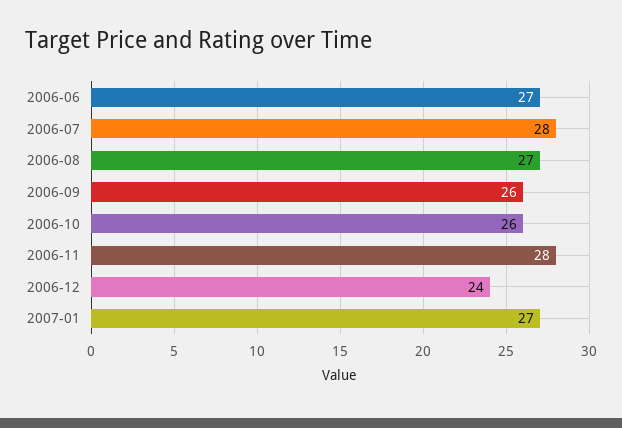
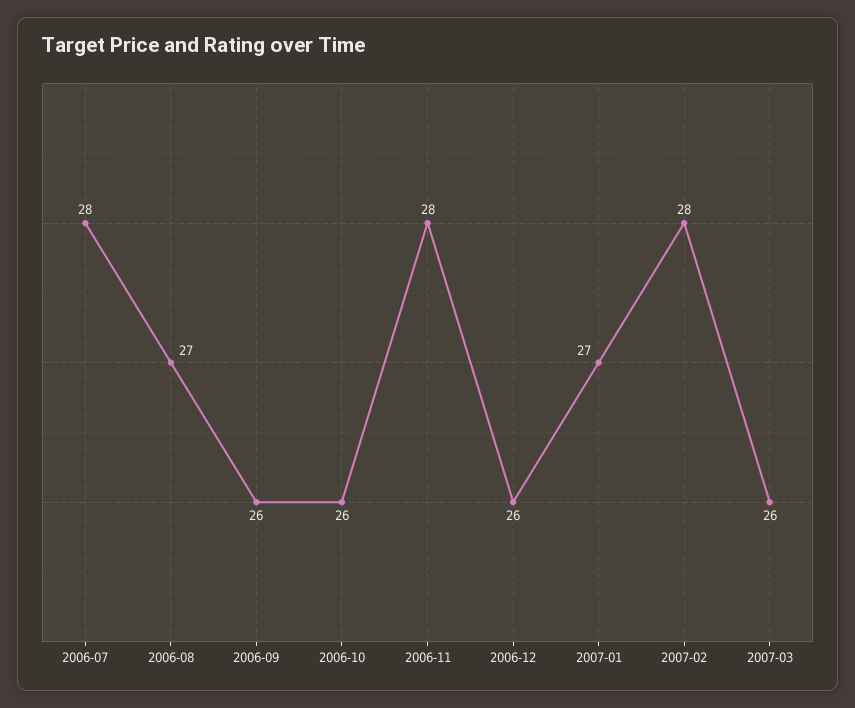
2006-06: 27 -> none
2006-12: 24 -> 26
2007-02: none -> 28
2007-03: none -> 26

